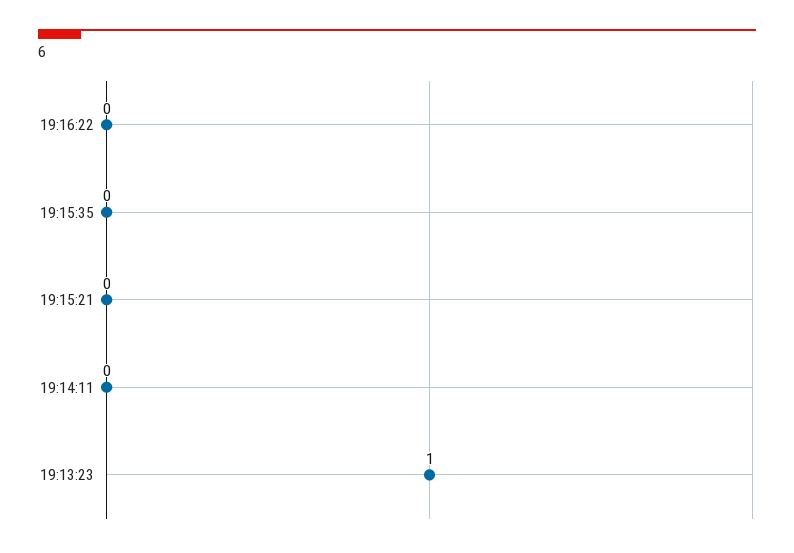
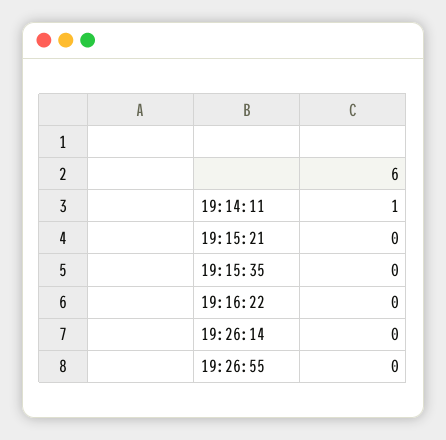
19:14:11: 0 -> 1
19:13:23: 1 -> none
19:26:14: none -> 0
19:26:55: none -> 0

